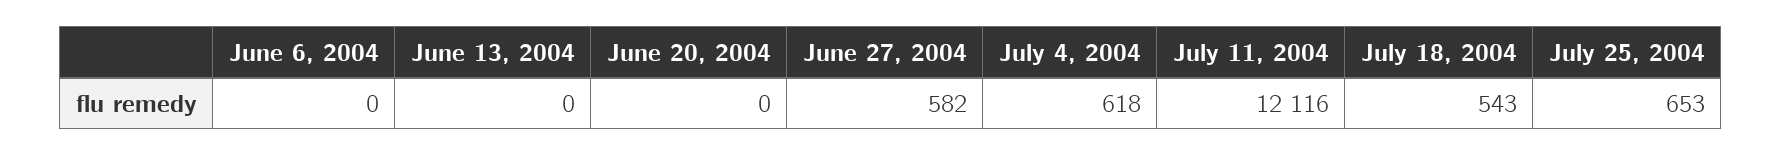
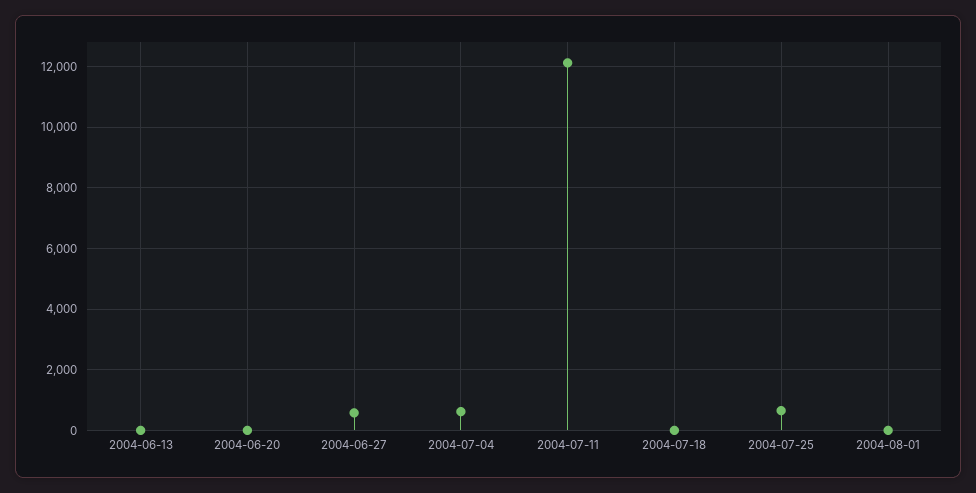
June 6, 2004: 0 -> none
July 18, 2004: 543 -> 0
2004-08-01: none -> 0

